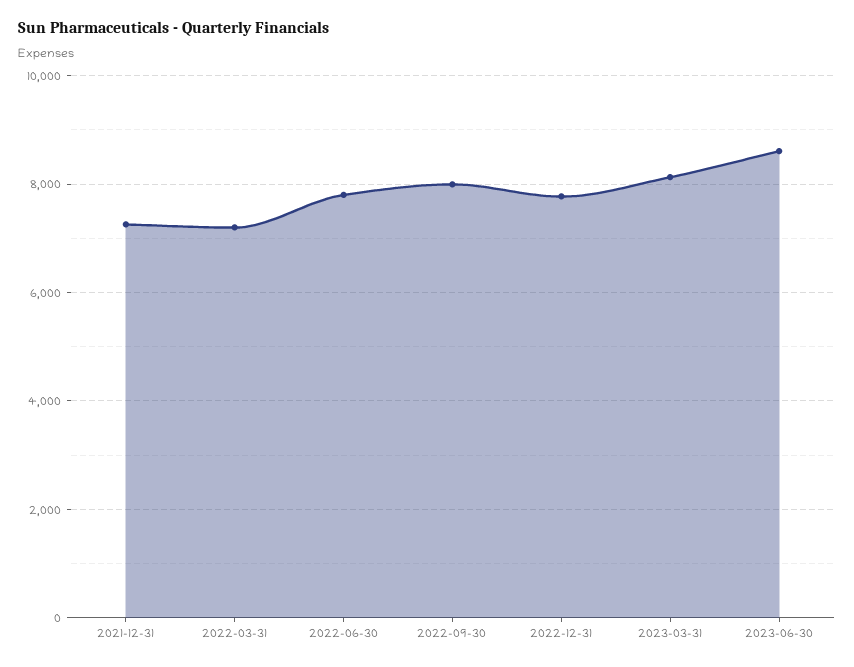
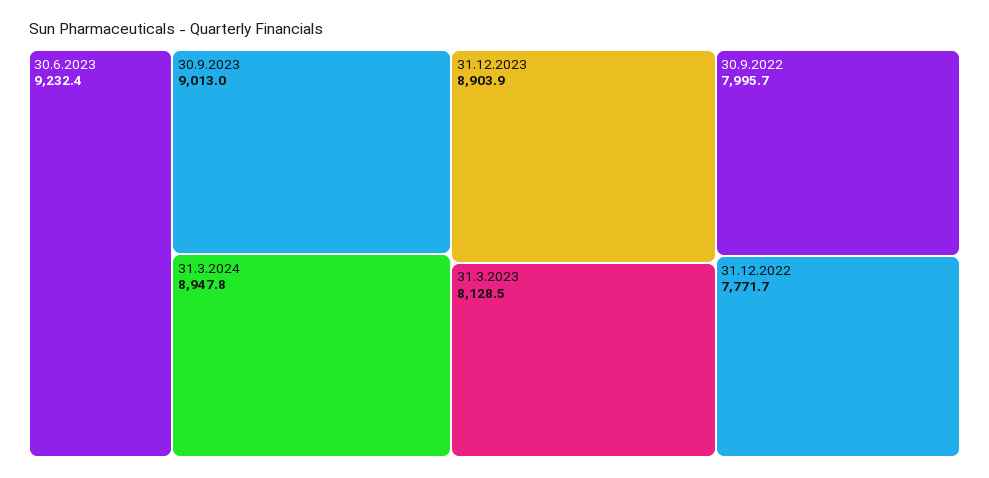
2021-12-31: 7200 -> none
2022-03-31: 7200 -> none
2022-06-30: 7800 -> none
2023-06-30: 8600 -> 9232.4
30.9.2023: none -> 9013
31.3.2024: none -> 8947.8
31.12.2023: none -> 8903.9

